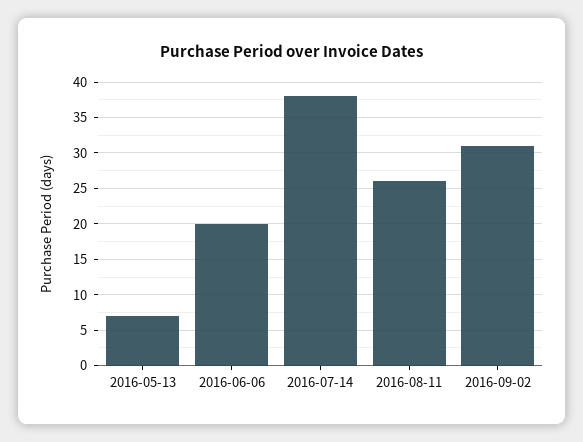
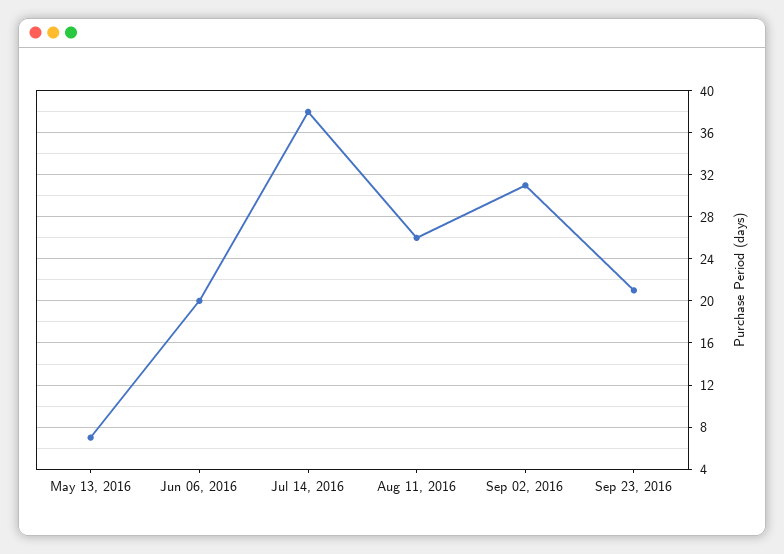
Sep 23, 2016: none -> 21

